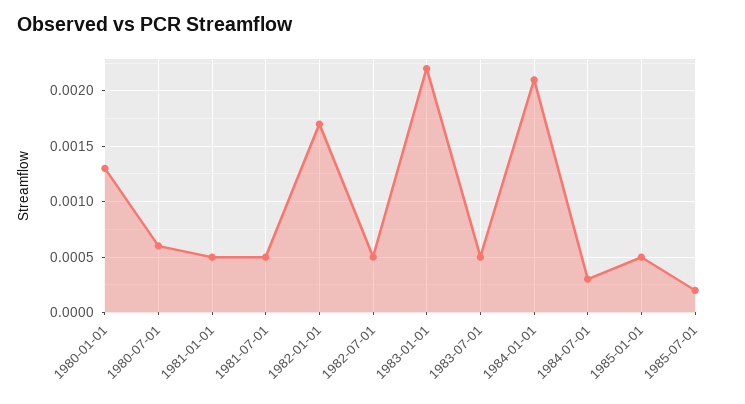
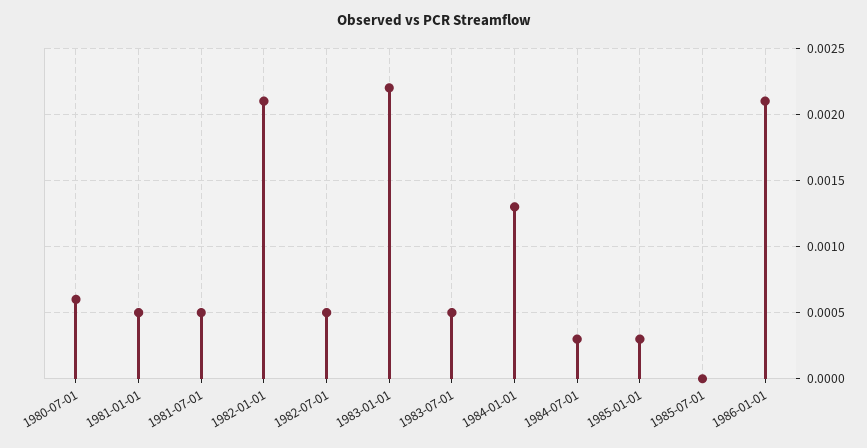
1980-01-01: 0.0013 -> none
1982-01-01: 0.0017 -> 0.0021
1984-01-01: 0.0021 -> 0.0013
1985-01-01: 0.0005 -> 0.0003
1985-07-01: 0.0002 -> 0
1986-01-01: none -> 0.0021

